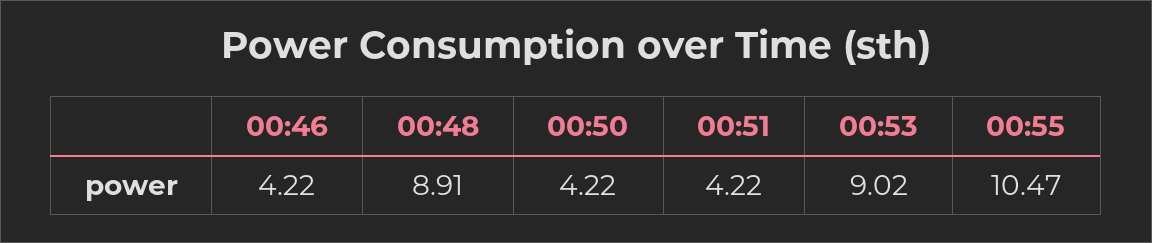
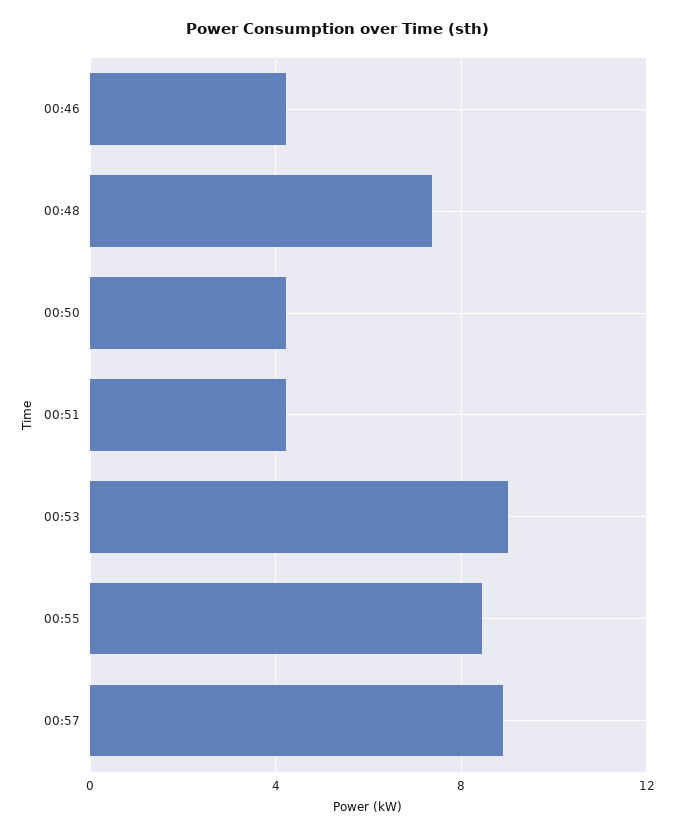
00:48: 8.91 -> 7.5
00:55: 10.47 -> 8.5
00:57: none -> 9

